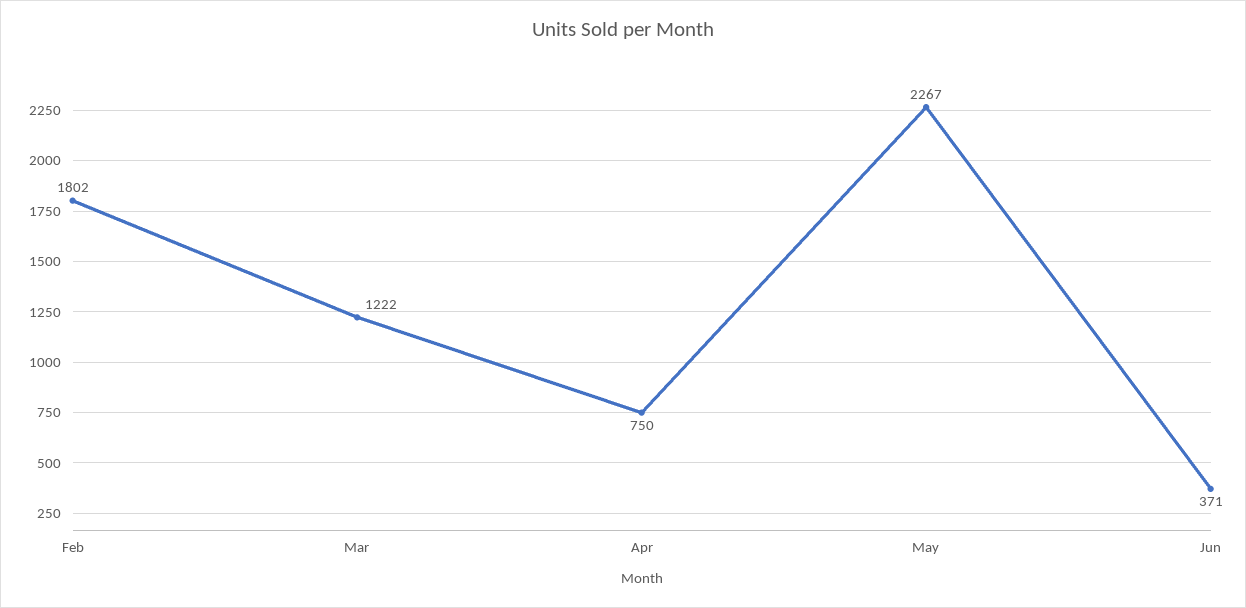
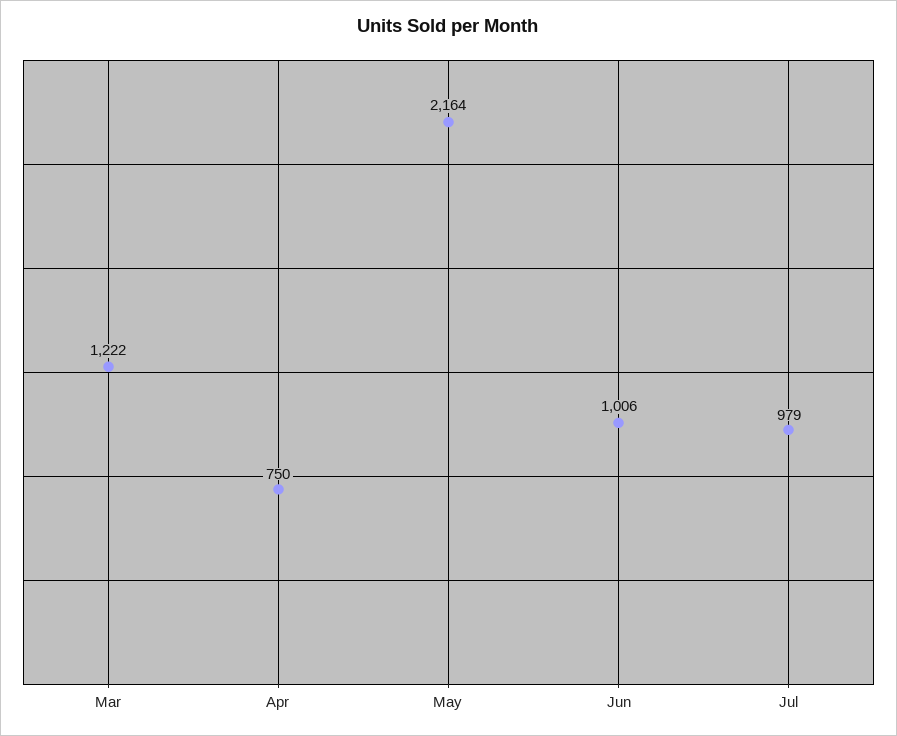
Feb: 1802 -> none
May: 2267 -> 2164
Jun: 371 -> 1006
Jul: none -> 979

